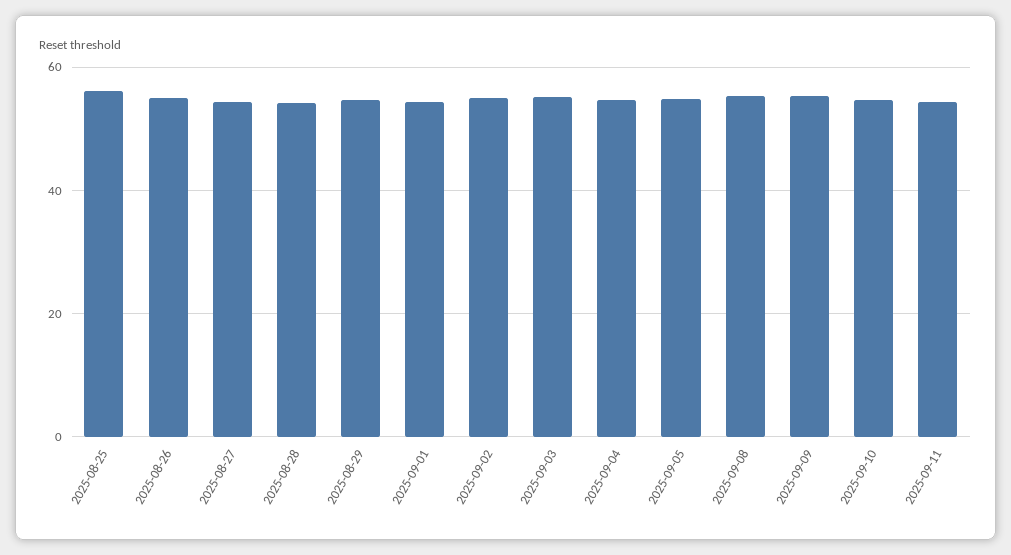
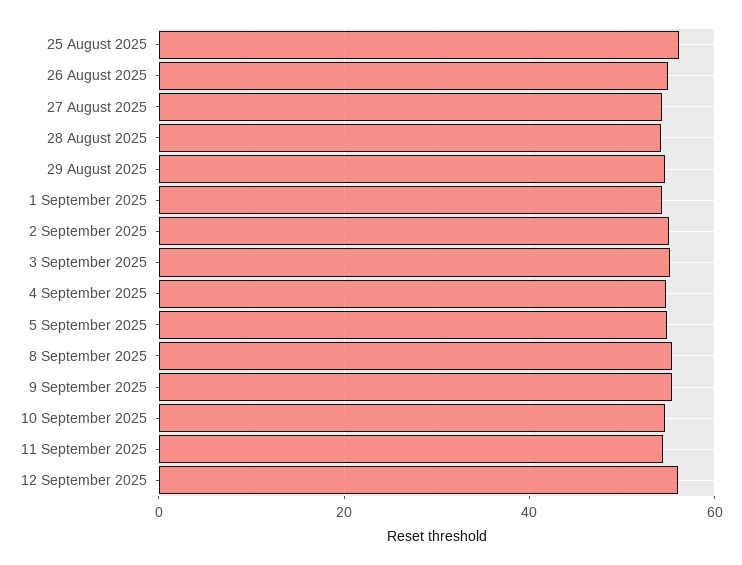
12 September 2025: none -> 56

